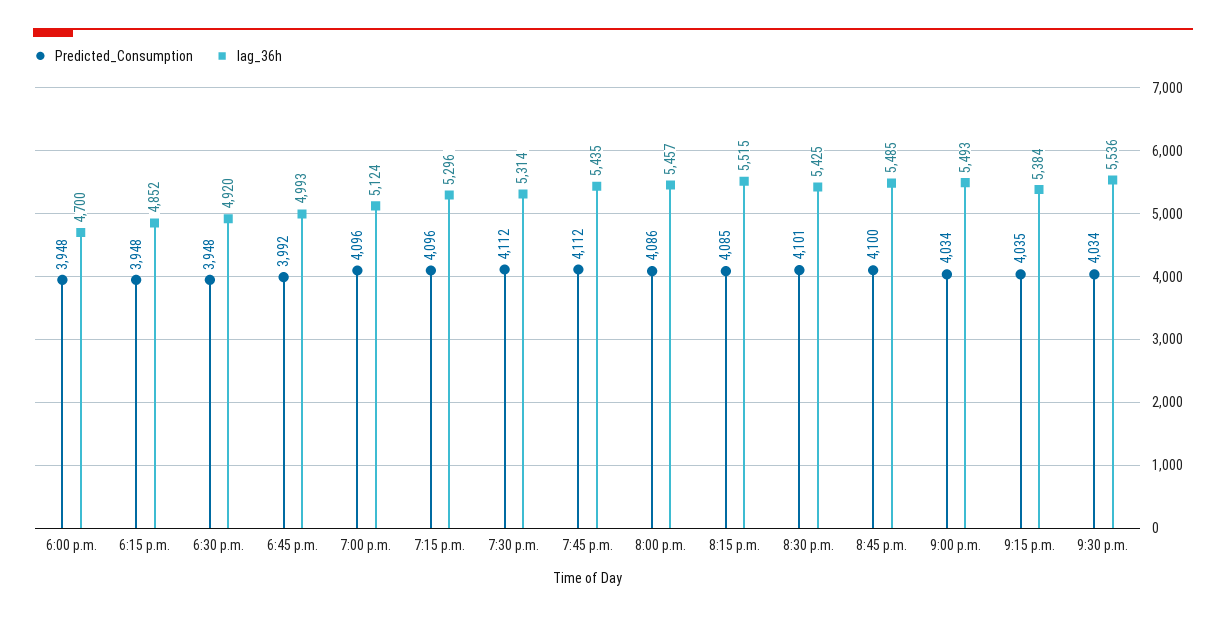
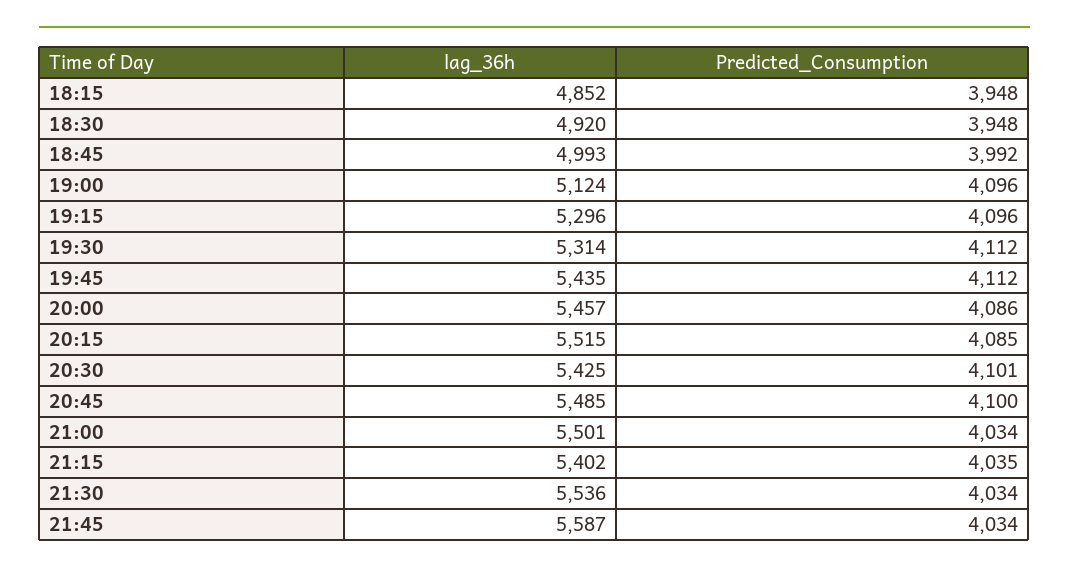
Predicted_Consumption, 6:00 p.m.: 3948 -> none
lag_36h, 6:00 p.m.: 4700 -> none
lag_36h, 9:00 p.m.: 5493 -> 5501
lag_36h, 9:15 p.m.: 5384 -> 5402
lag_36h, 21:45: none -> 5587
Predicted_Consumption, 21:45: none -> 4034

